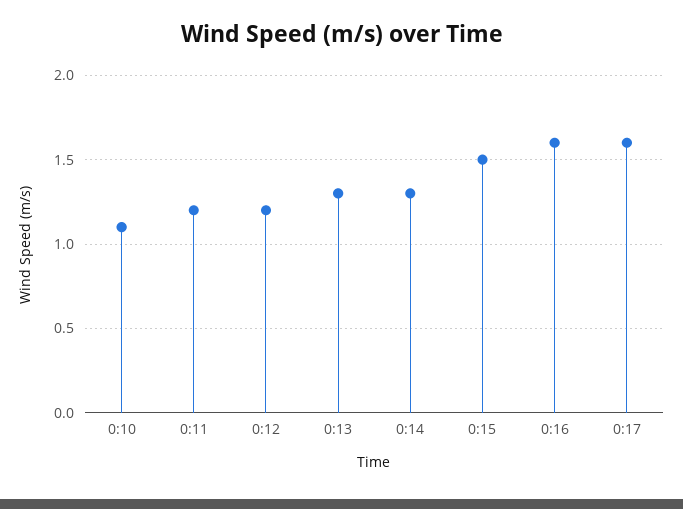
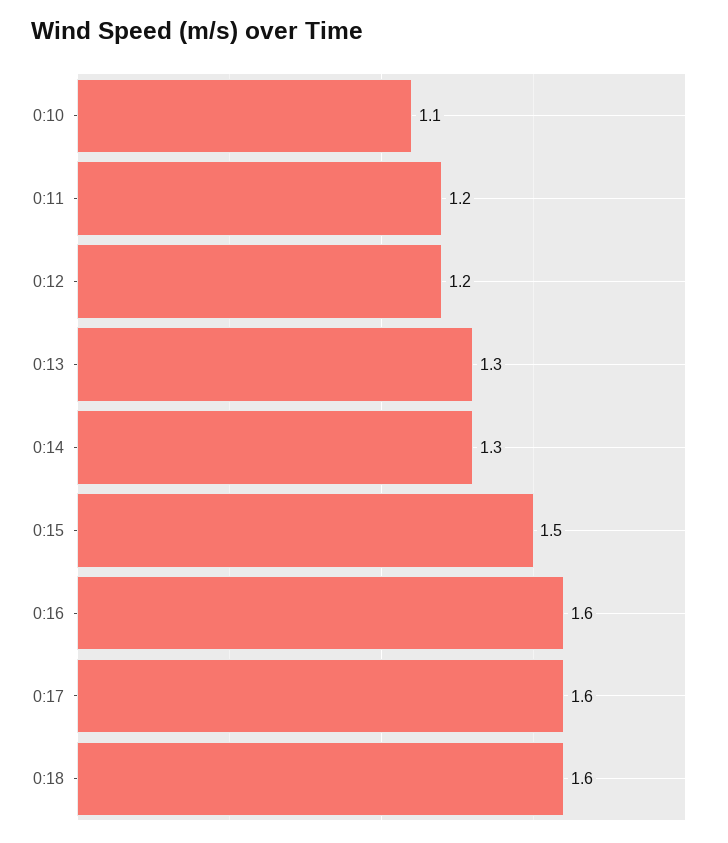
0:18: none -> 1.6

